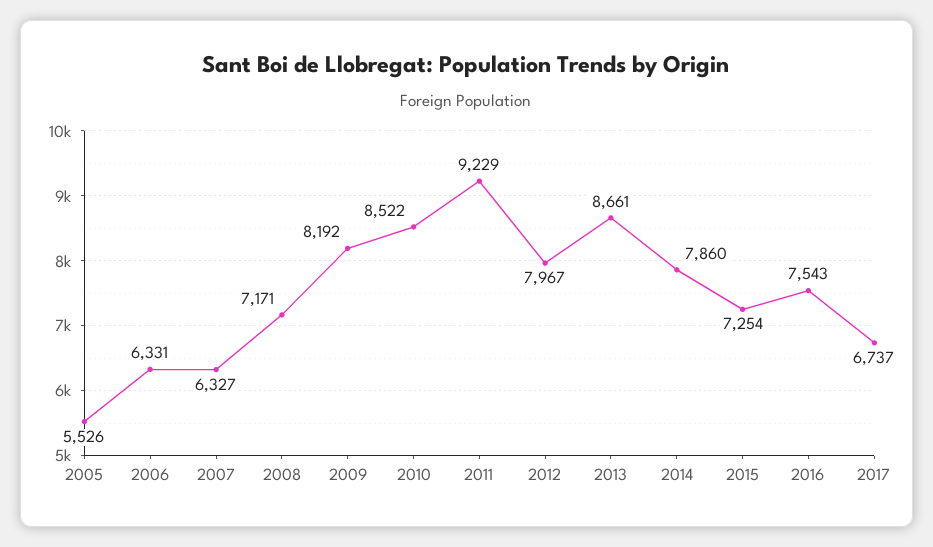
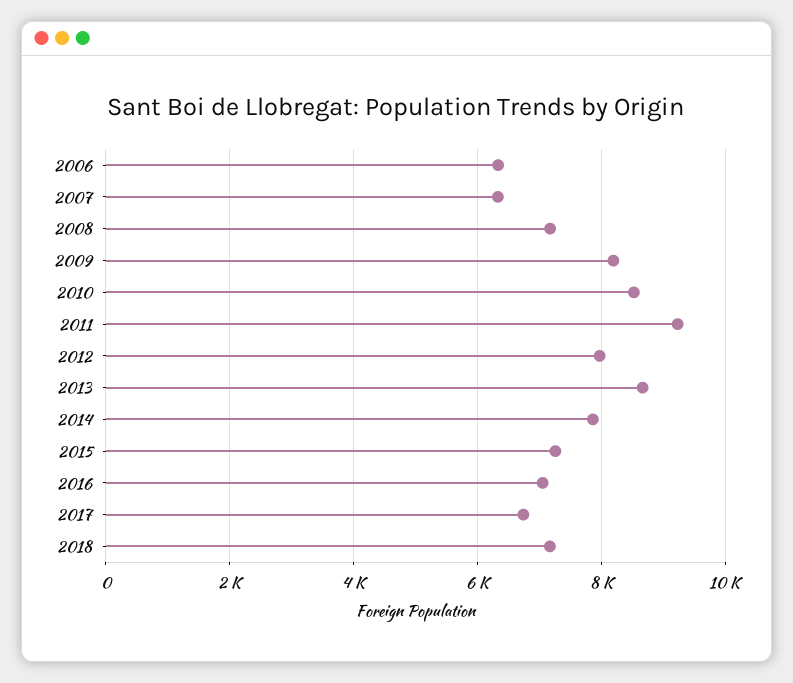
2005: 5526 -> none
2016: 7543 -> 7000
2018: none -> 7200

